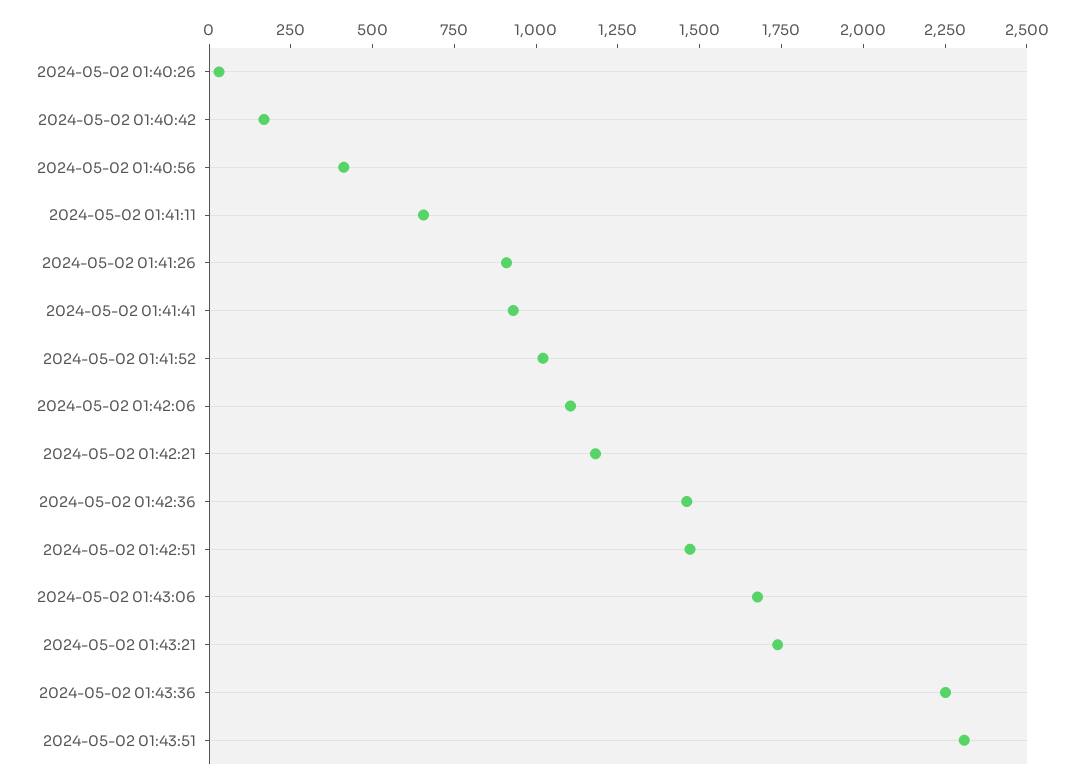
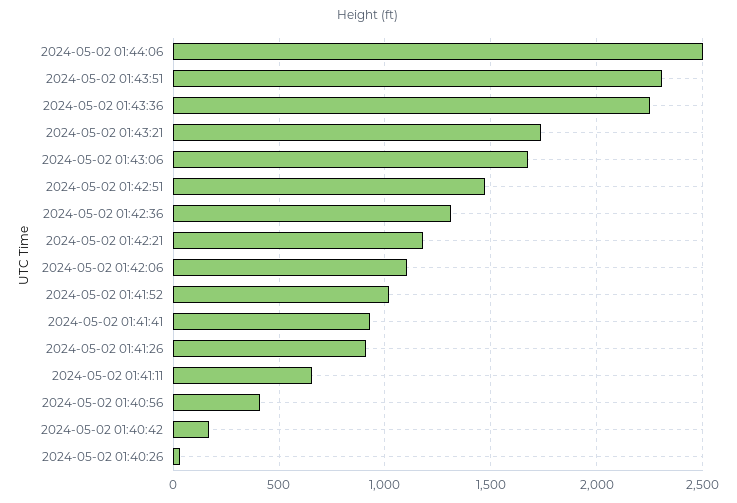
2024-05-02 01:42:36: 1450 -> 1300
2024-05-02 01:44:06: none -> 2500

